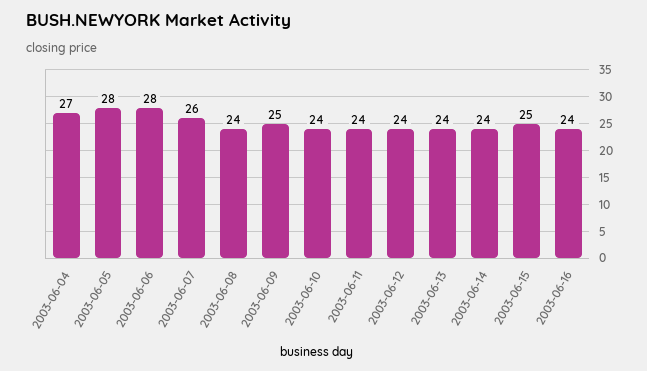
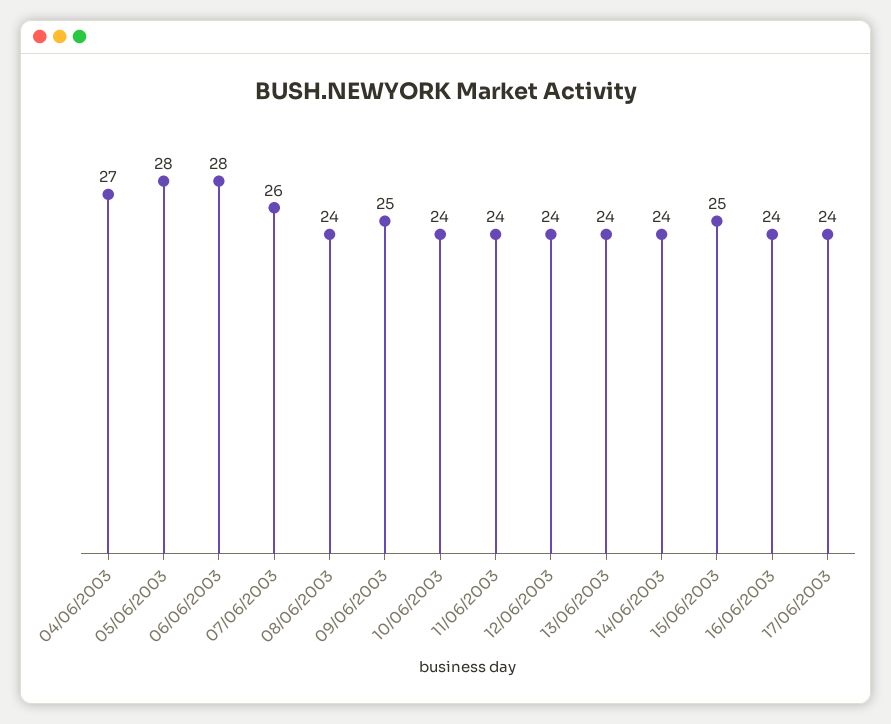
17/06/2003: none -> 24

